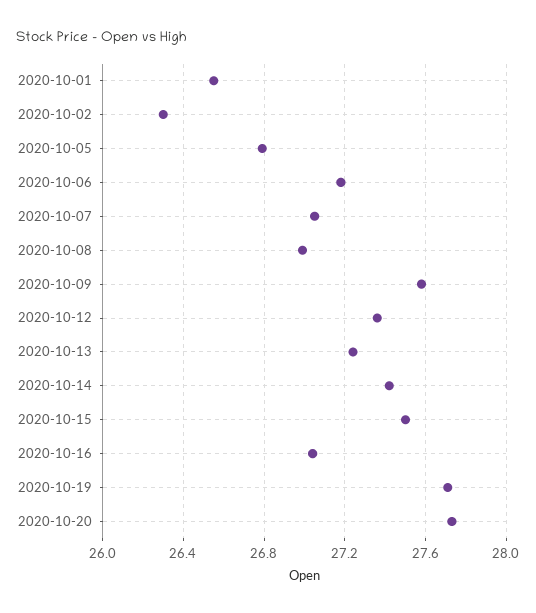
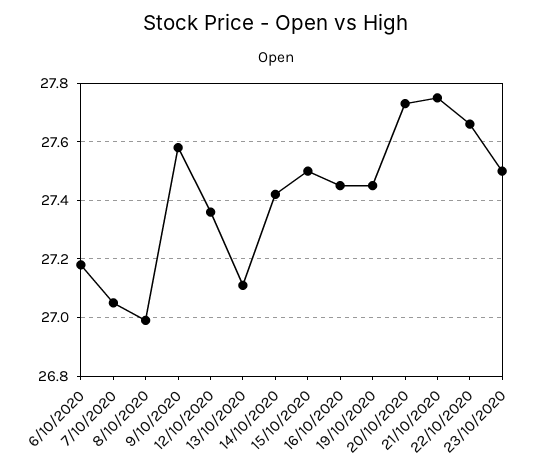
2020-10-01: 26.55 -> none
2020-10-02: 26.3 -> none
2020-10-05: 26.8 -> none
2020-10-13: 27.25 -> 27.1
2020-10-16: 27.05 -> 27.45
2020-10-19: 27.7 -> 27.45
21/10/2020: none -> 27.75
22/10/2020: none -> 27.65
23/10/2020: none -> 27.5

